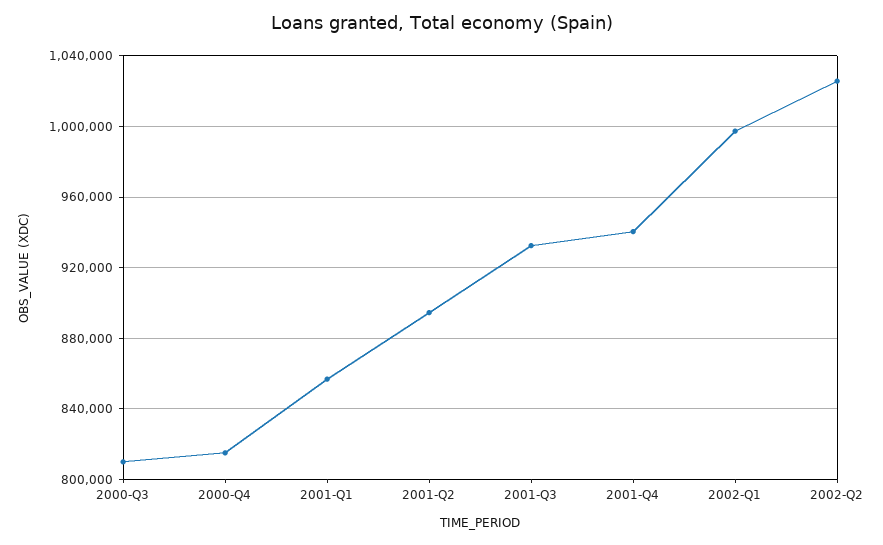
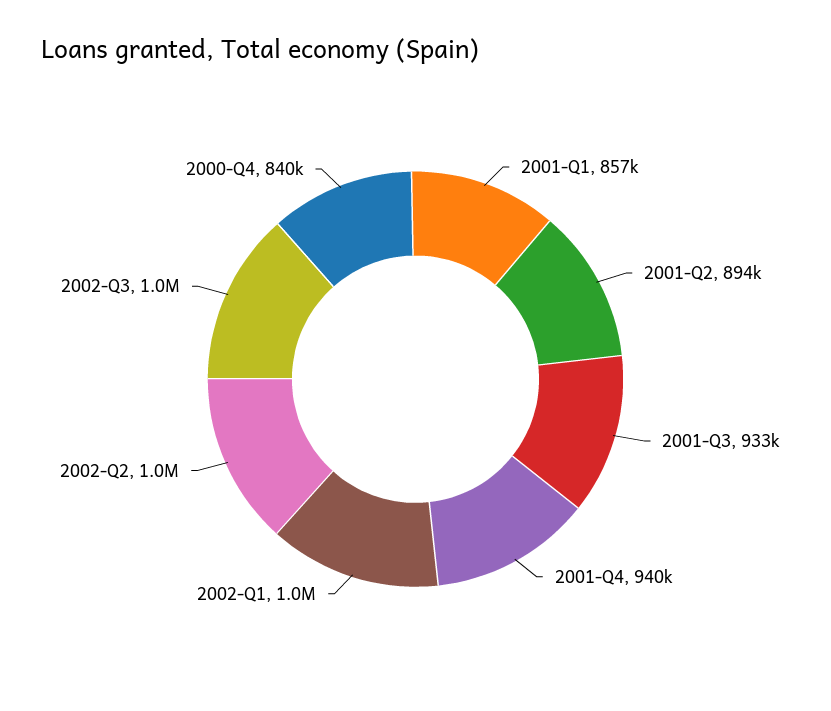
2000-Q3: 810000 -> none
2000-Q4: 815000 -> 840000
2002-Q3: none -> 1000000

